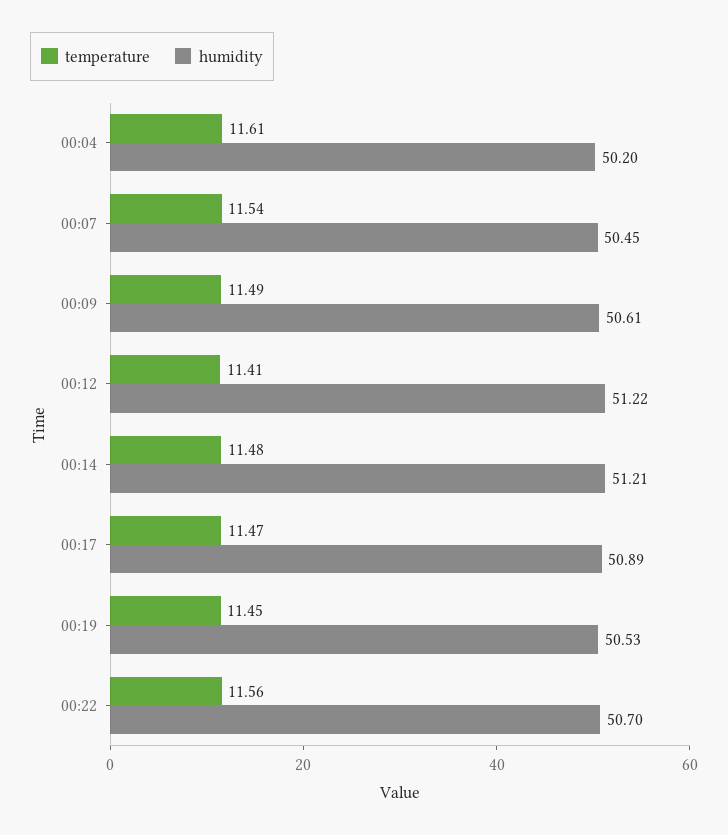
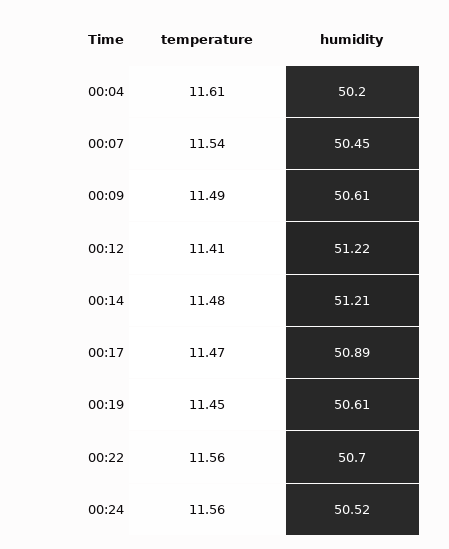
humidity, 00:19: 50.53 -> 50.61
temperature, 00:24: none -> 11.56
humidity, 00:24: none -> 50.52

